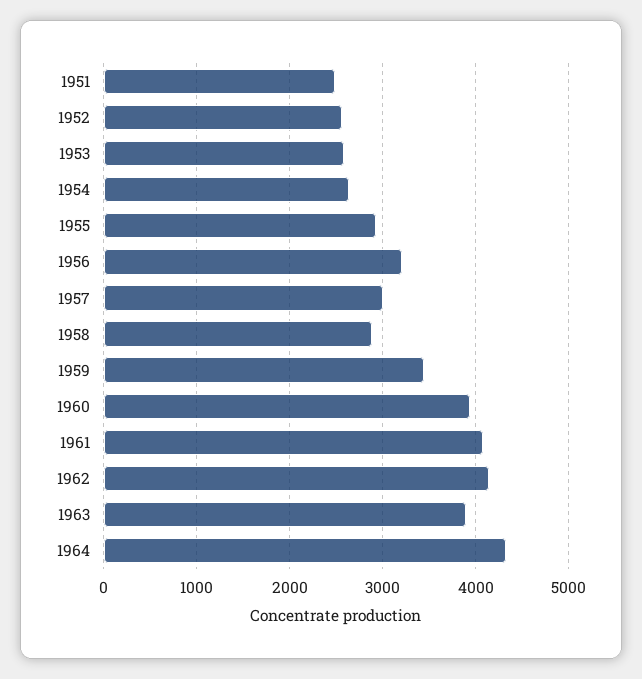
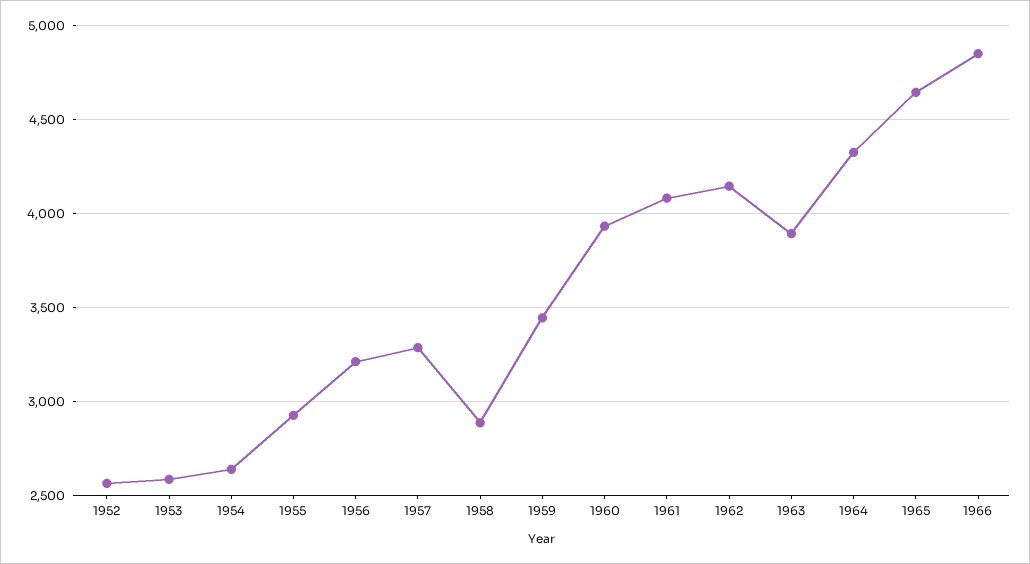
1951: 2500 -> none
1957: 3000 -> 3300
1965: none -> 4650
1966: none -> 4850

